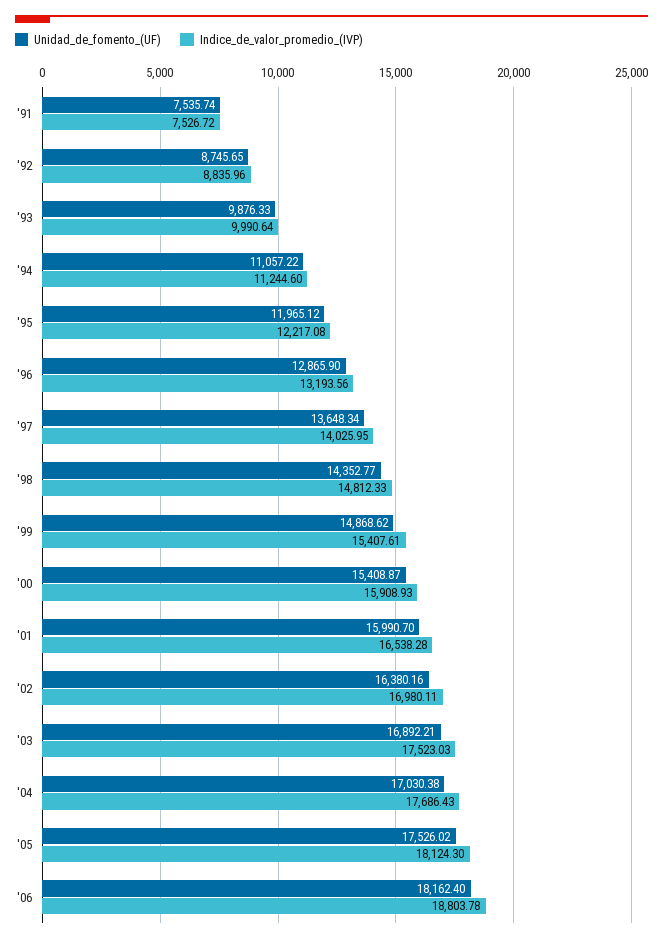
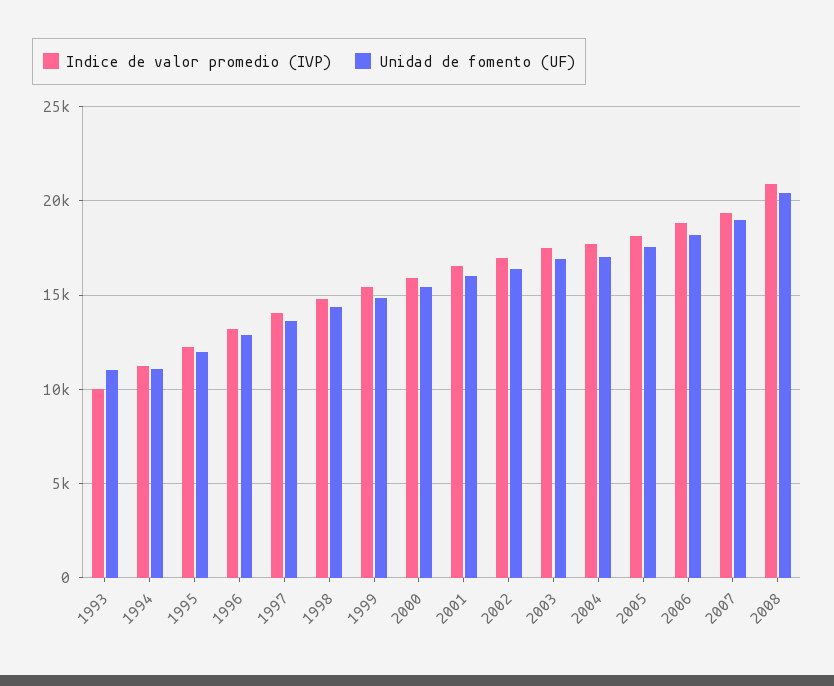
Unidad_de_fomento_(UF), '91: 7535.74 -> none
Indice_de_valor_promedio_(IVP), '91: 7526.72 -> none
Unidad_de_fomento_(UF), '92: 8745.65 -> none
Indice_de_valor_promedio_(IVP), '92: 8835.96 -> none
Unidad_de_fomento_(UF), '93: 9876.33 -> 11000
Indice_de_valor_promedio_(IVP), 2007: none -> 19500
Unidad_de_fomento_(UF), 2007: none -> 19000
Indice_de_valor_promedio_(IVP), 2008: none -> 21000
Unidad_de_fomento_(UF), 2008: none -> 20500

